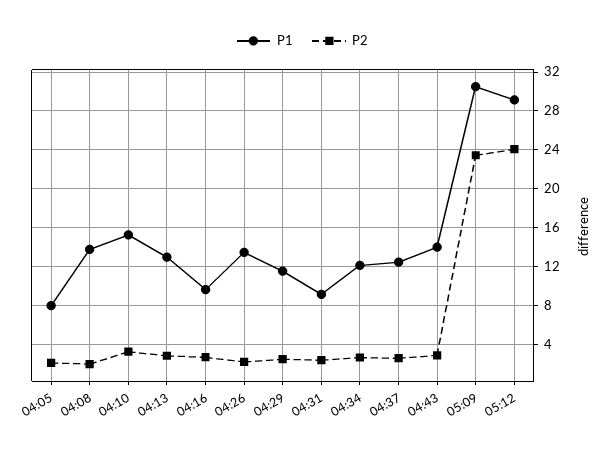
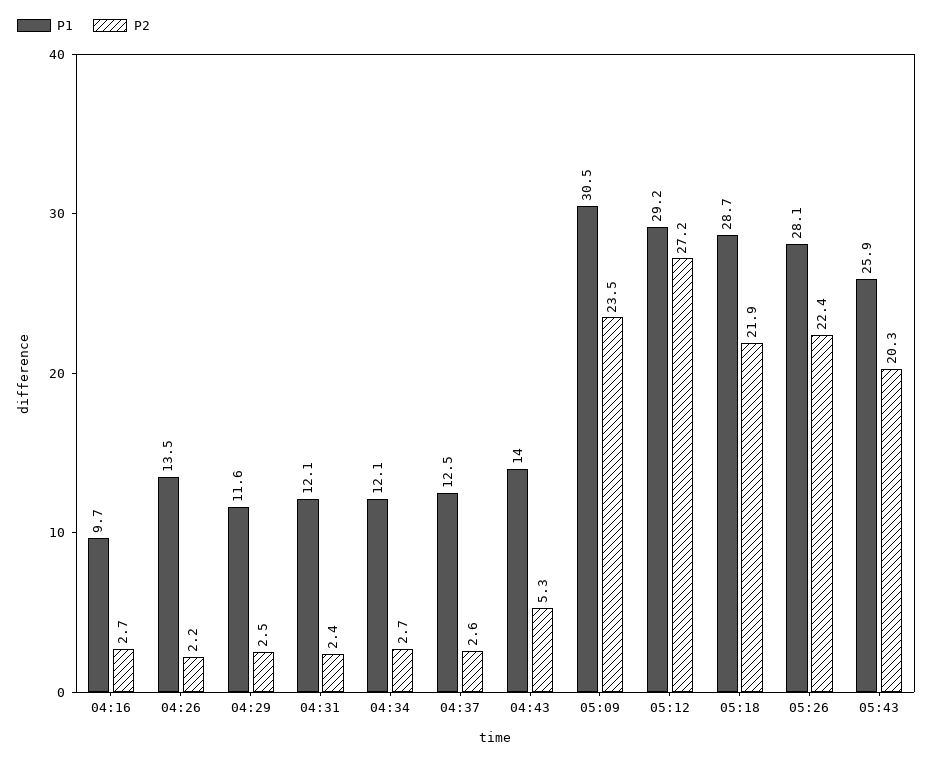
P1, 04:05: 8 -> none
P2, 04:05: 2 -> none
P1, 04:08: 14 -> none
P2, 04:08: 2 -> none
P1, 04:10: 15 -> none
P2, 04:10: 3 -> none
P1, 04:13: 13 -> none
P2, 04:13: 3 -> none
P1, 04:31: 9 -> 12.1
P2, 04:43: 3 -> 5.3
P2, 05:12: 24 -> 27.2
P1, 05:18: none -> 28.7
P2, 05:18: none -> 21.9
P1, 05:26: none -> 28.1
P2, 05:26: none -> 22.4
P1, 05:43: none -> 25.9
P2, 05:43: none -> 20.3

